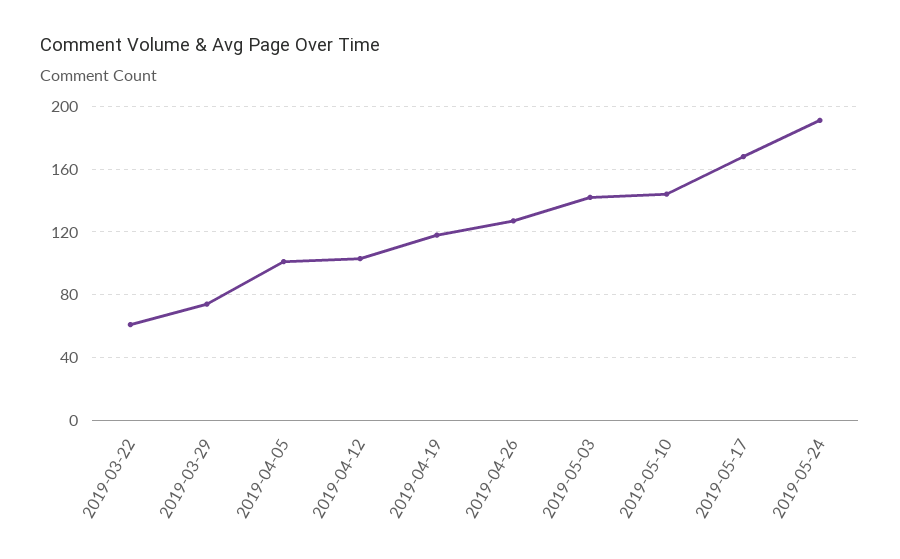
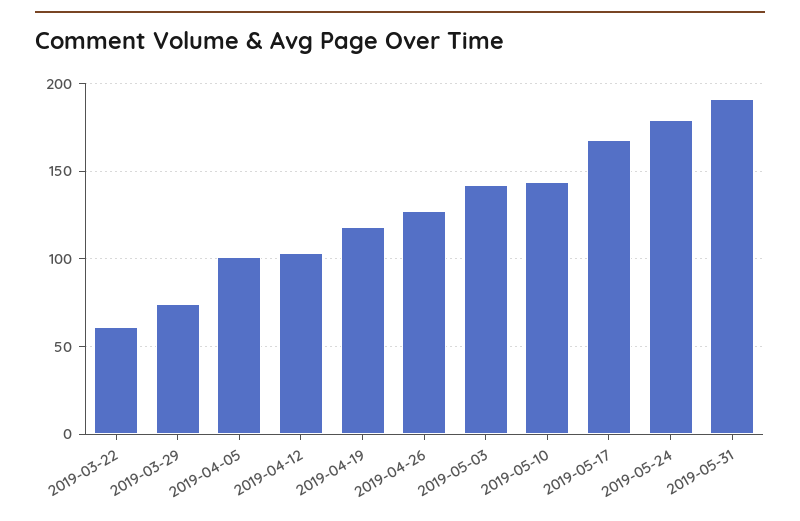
2019-05-24: 190 -> 180
2019-05-31: none -> 190

